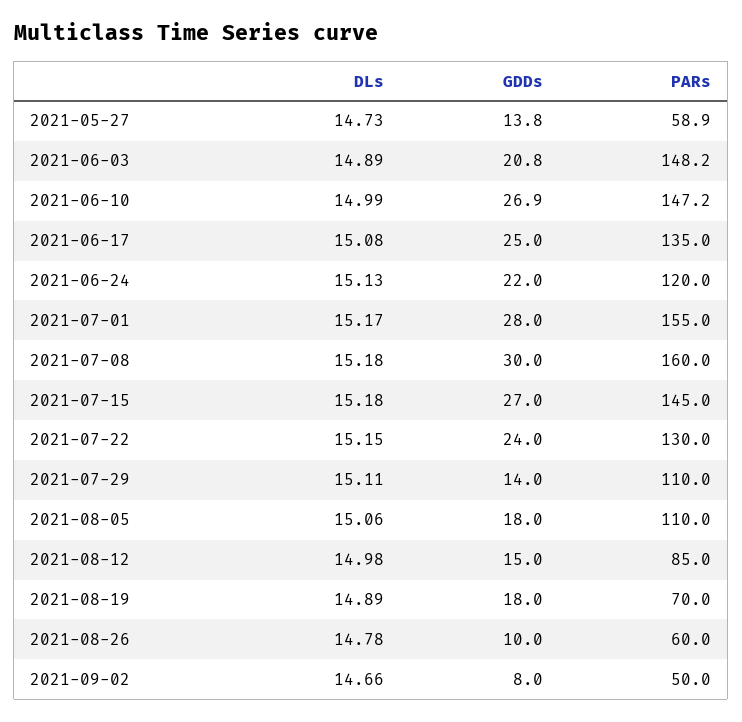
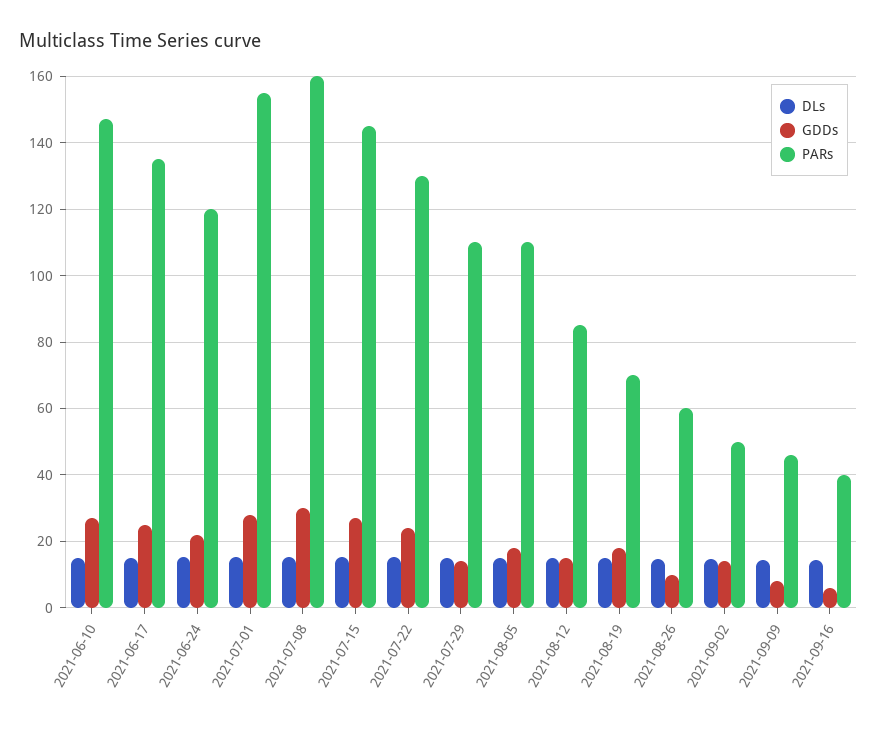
DLs, 2021-05-27: 14.73 -> none
GDDs, 2021-05-27: 13.8 -> none
PARs, 2021-05-27: 58.9 -> none
DLs, 2021-06-03: 14.89 -> none
GDDs, 2021-06-03: 20.8 -> none
PARs, 2021-06-03: 148.2 -> none
GDDs, 2021-09-02: 8 -> 14
DLs, 2021-09-09: none -> 14
GDDs, 2021-09-09: none -> 8
PARs, 2021-09-09: none -> 46
DLs, 2021-09-16: none -> 14
GDDs, 2021-09-16: none -> 6
PARs, 2021-09-16: none -> 40

